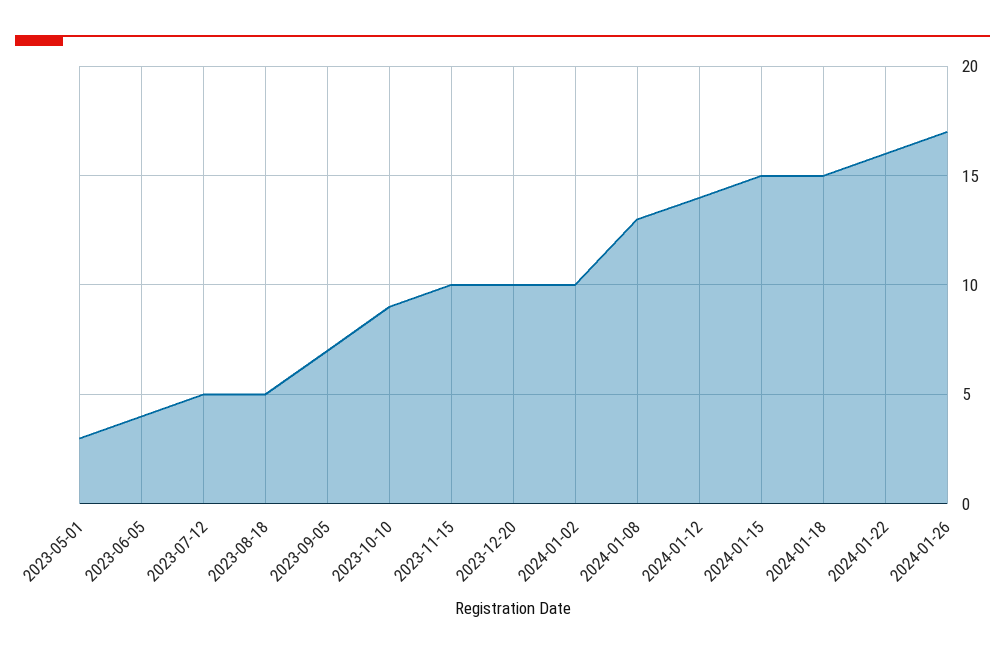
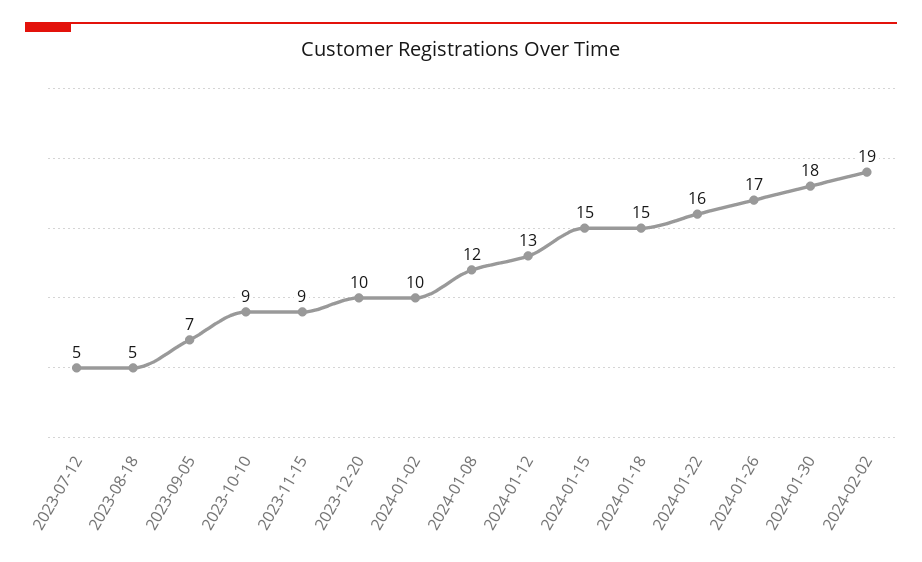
2023-05-01: 3 -> none
2023-06-05: 4 -> none
2023-11-15: 10 -> 9
2024-01-08: 13 -> 12
2024-01-12: 14 -> 13
2024-01-30: none -> 18
2024-02-02: none -> 19

